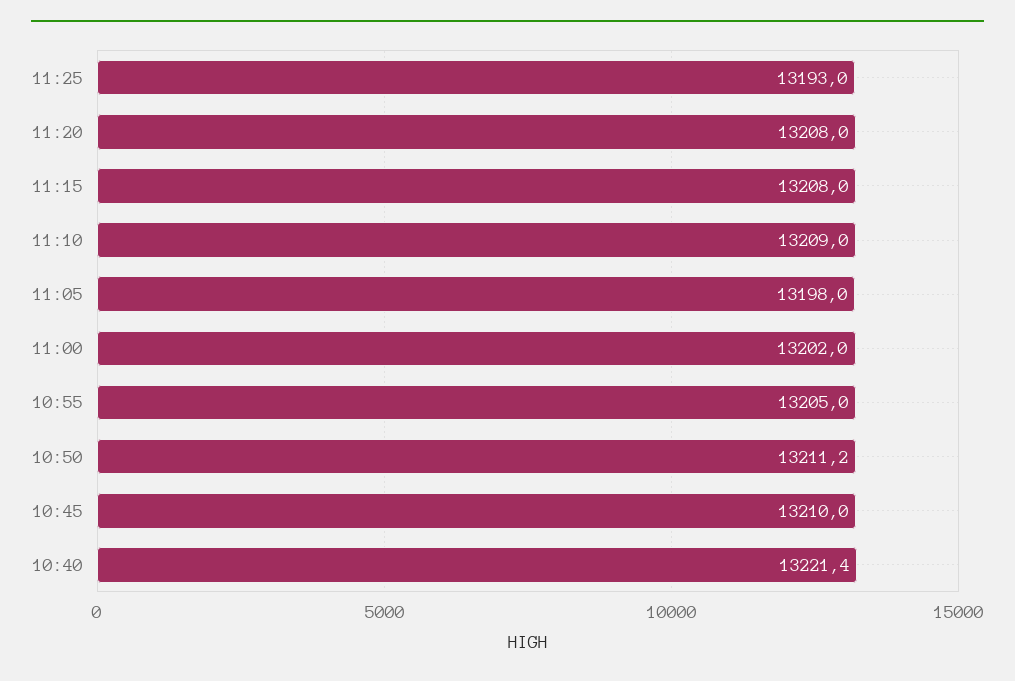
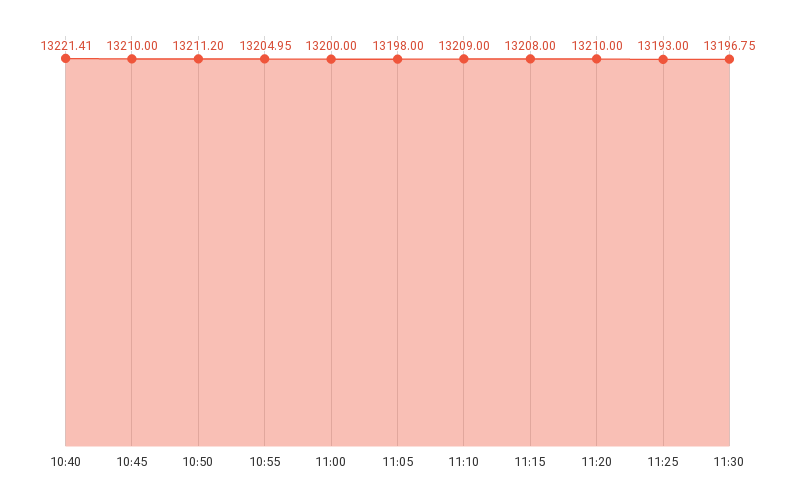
11:20: 13208 -> 13210
11:00: 13202 -> 13200
11:30: none -> 13196.75

